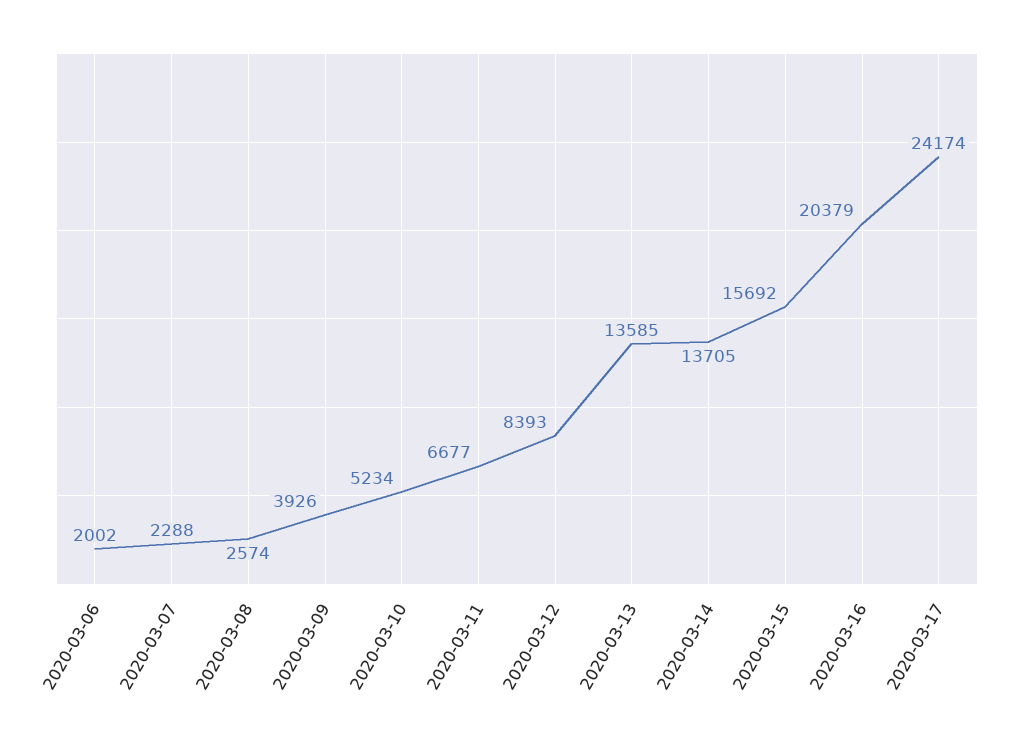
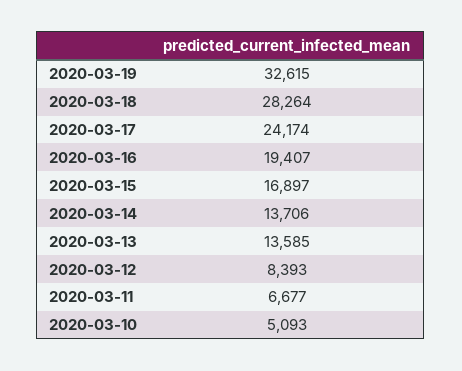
2020-03-06: 2002 -> none
2020-03-07: 2288 -> none
2020-03-08: 2574 -> none
2020-03-09: 3926 -> none
2020-03-10: 5234 -> 5093
2020-03-14: 13705 -> 13706
2020-03-15: 15692 -> 16897
2020-03-16: 20379 -> 19407
2020-03-19: none -> 32615
2020-03-18: none -> 28264

